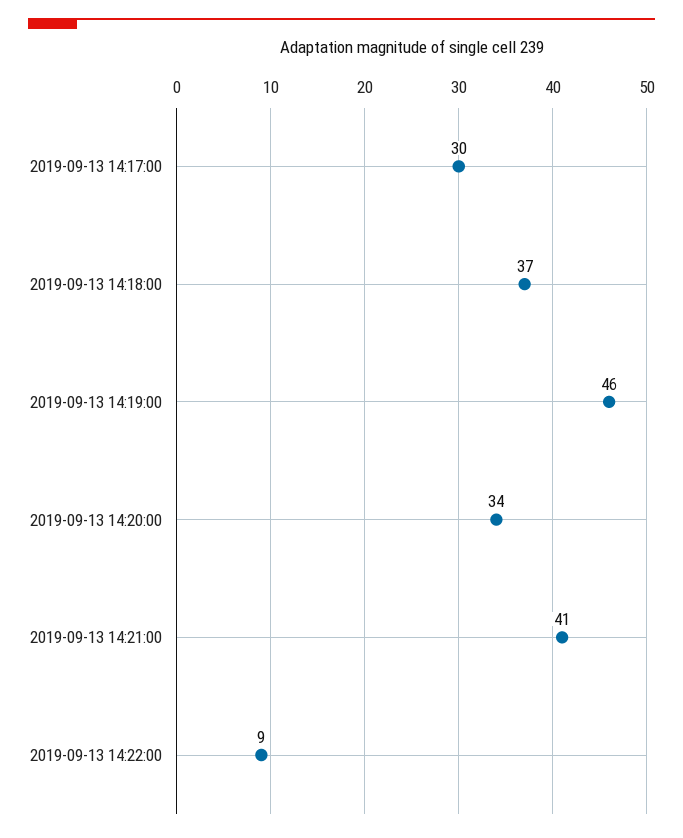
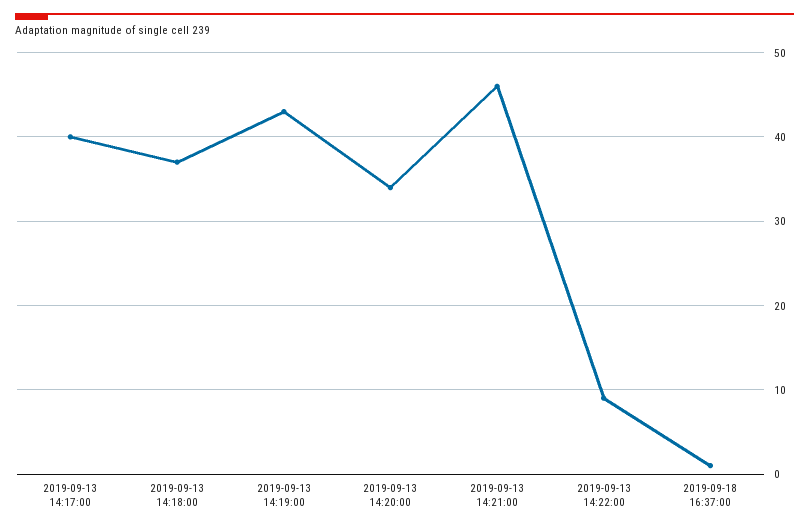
2019-09-13 14:17:00: 30 -> 40
2019-09-13 14:19:00: 46 -> 43
2019-09-13 14:21:00: 41 -> 46
2019-09-18 16:37:00: none -> 1

